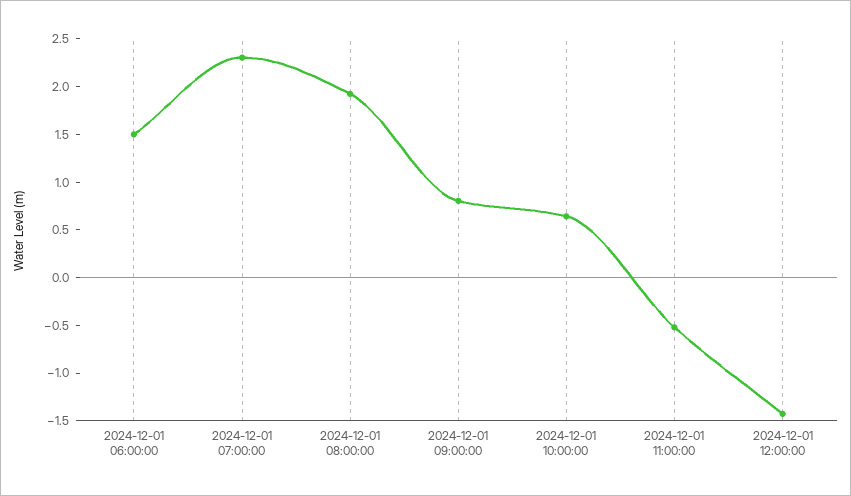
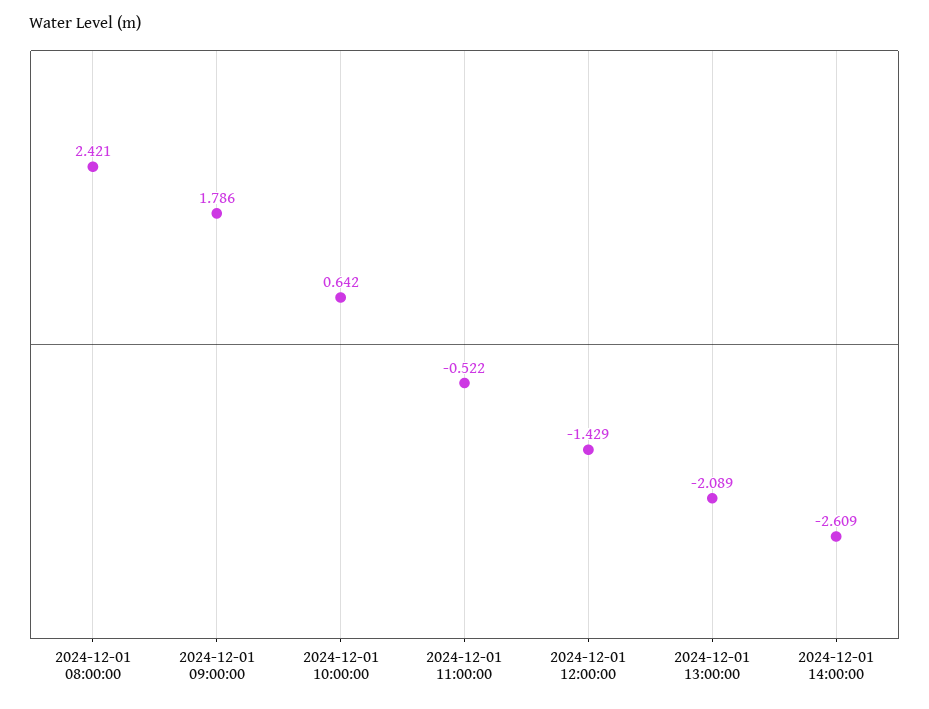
2024-12-01 06:00:00: 1.5 -> none
2024-12-01 07:00:00: 2.3 -> none
2024-12-01 08:00:00: 1.9 -> 2.421
2024-12-01 09:00:00: 0.8 -> 1.786
2024-12-01 13:00:00: none -> -2.089
2024-12-01 14:00:00: none -> -2.609

